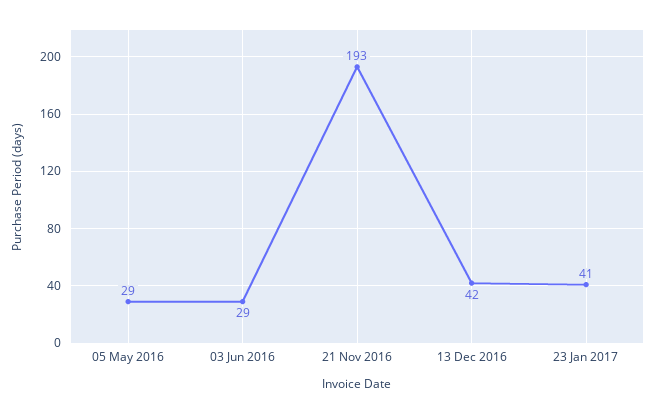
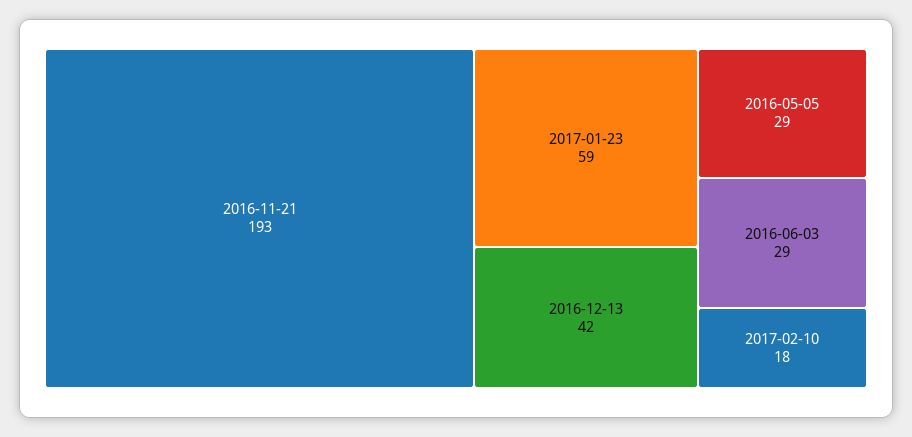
23 Jan 2017: 41 -> 59
2017-02-10: none -> 18

